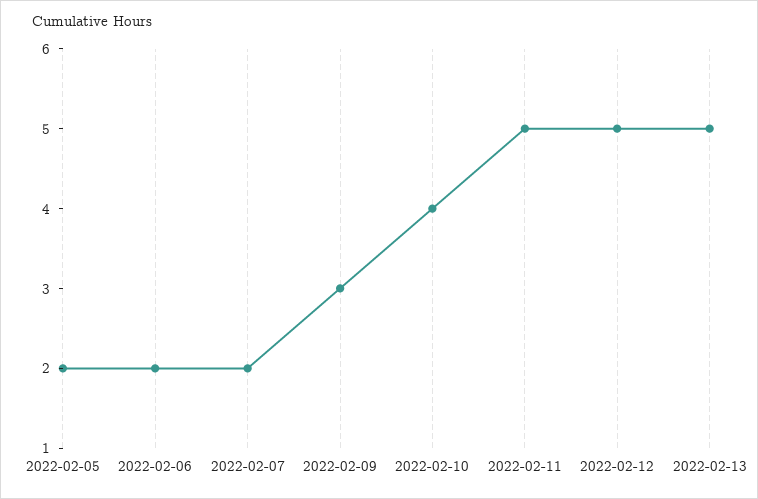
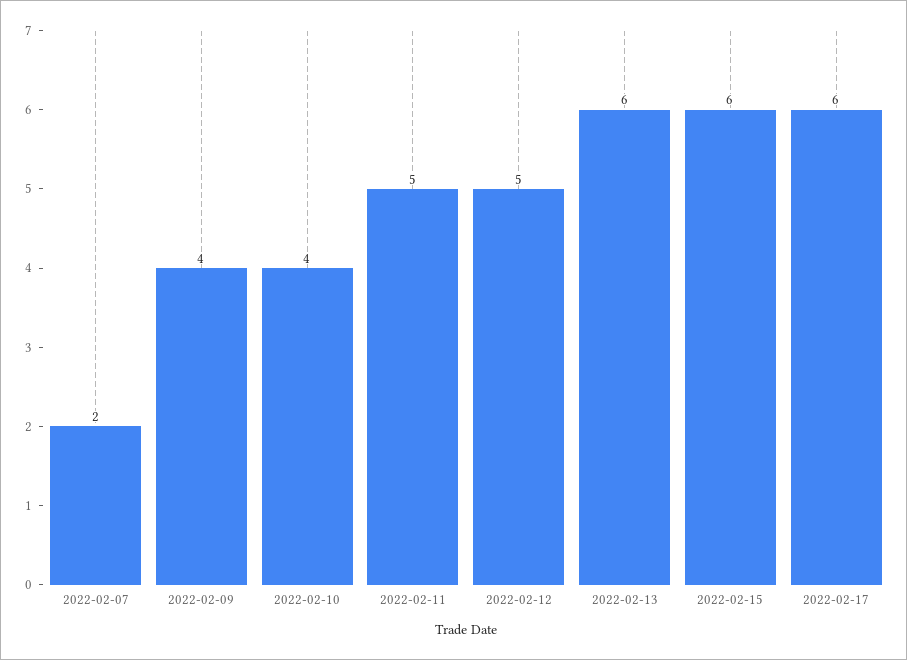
2022-02-05: 2 -> none
2022-02-06: 2 -> none
2022-02-09: 3 -> 4
2022-02-13: 5 -> 6
2022-02-15: none -> 6
2022-02-17: none -> 6

